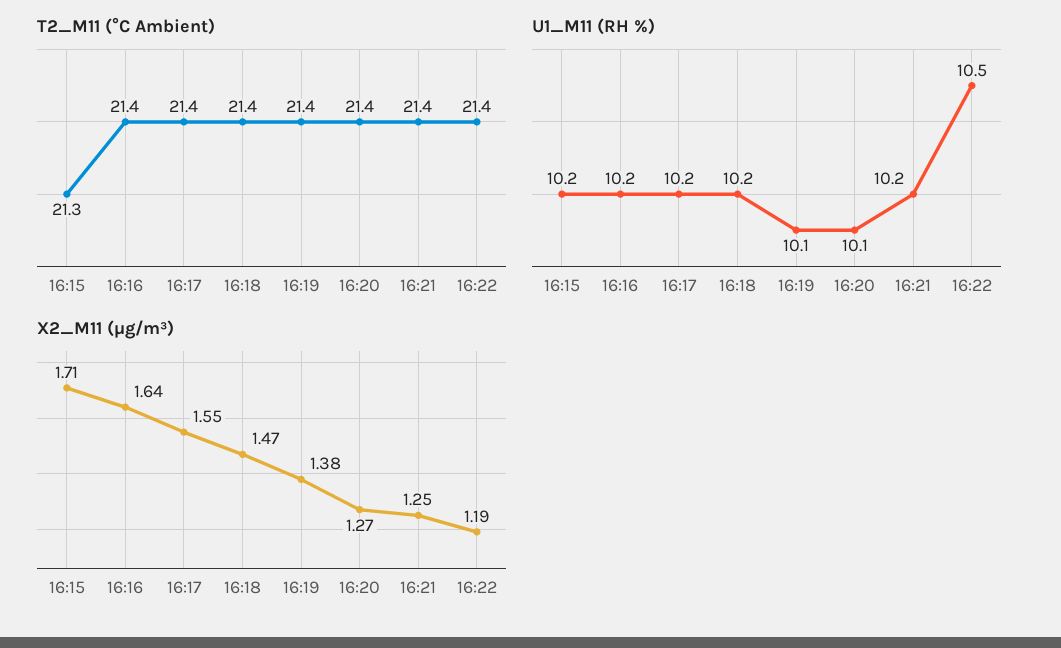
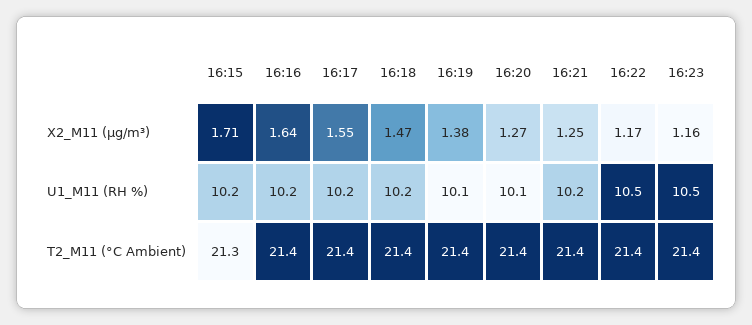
X2_M11 (μg/m³), 16:22: 1.19 -> 1.17
X2_M11 (μg/m³), 16:23: none -> 1.16
U1_M11 (RH %), 16:23: none -> 10.5
T2_M11 (°C Ambient), 16:23: none -> 21.4

